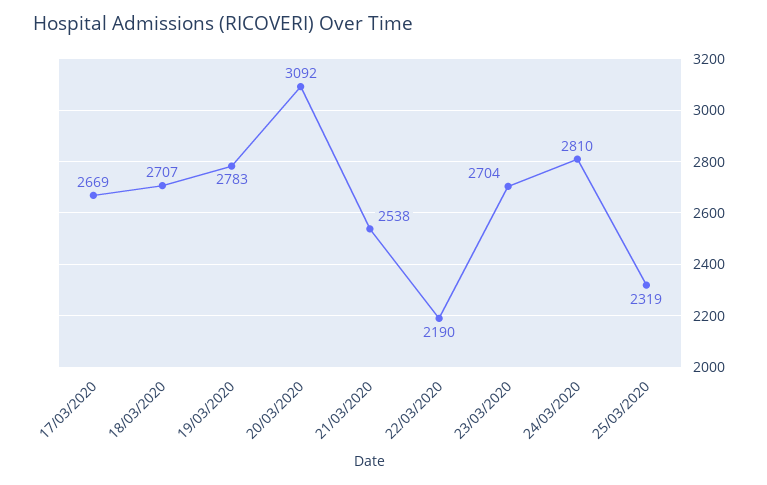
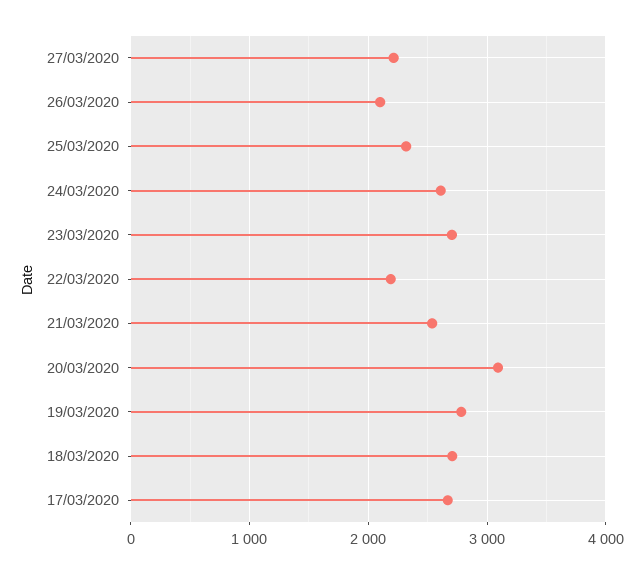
24/03/2020: 2810 -> 2600
27/03/2020: none -> 2200
26/03/2020: none -> 2100

